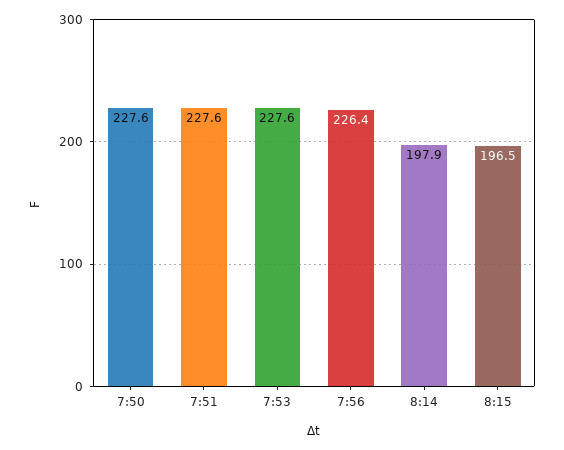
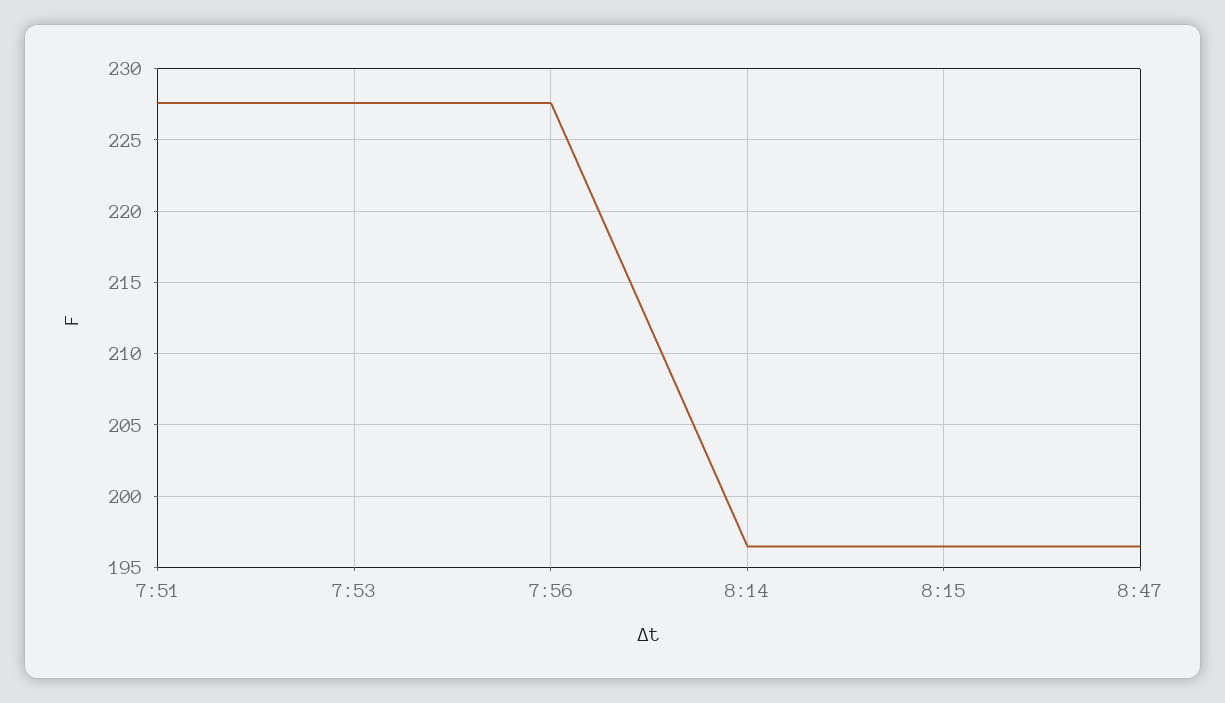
7:50: 227.6 -> none
7:56: 226.4 -> 227.5
8:14: 197.9 -> 196.5
8:47: none -> 196.5

